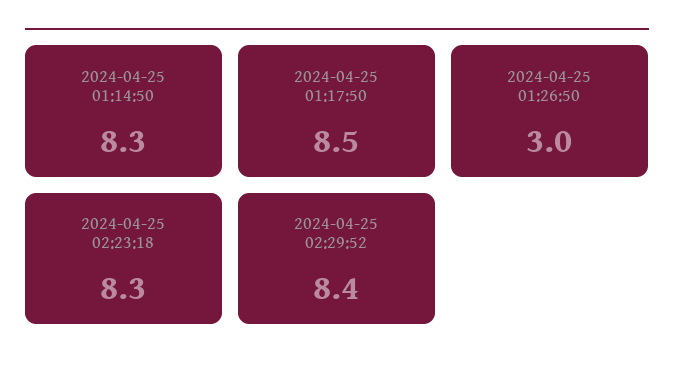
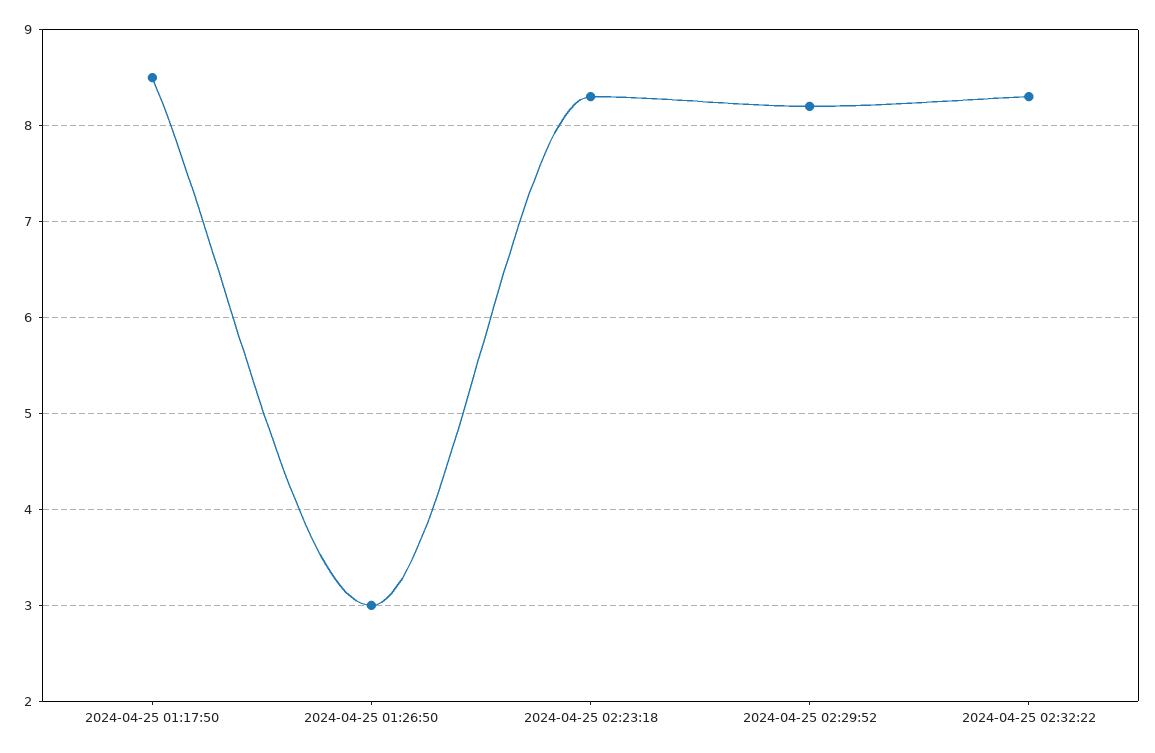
2024-04-25 01:14:50: 8.3 -> none
2024-04-25 02:29:52: 8.4 -> 8.2
2024-04-25 02:32:22: none -> 8.3

